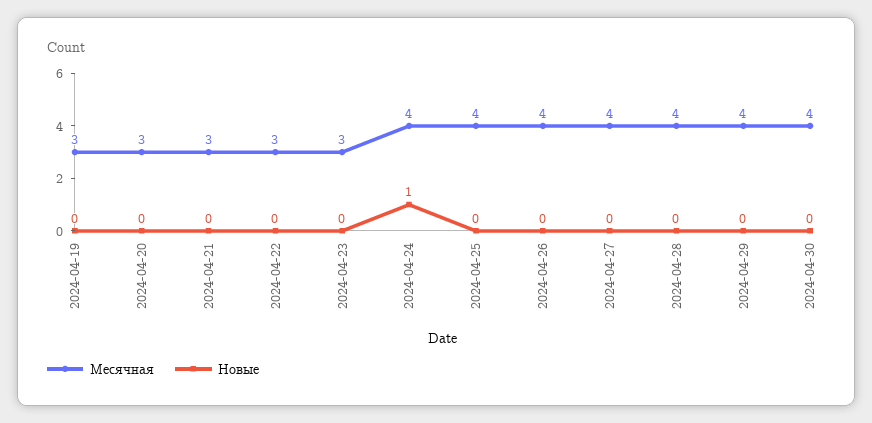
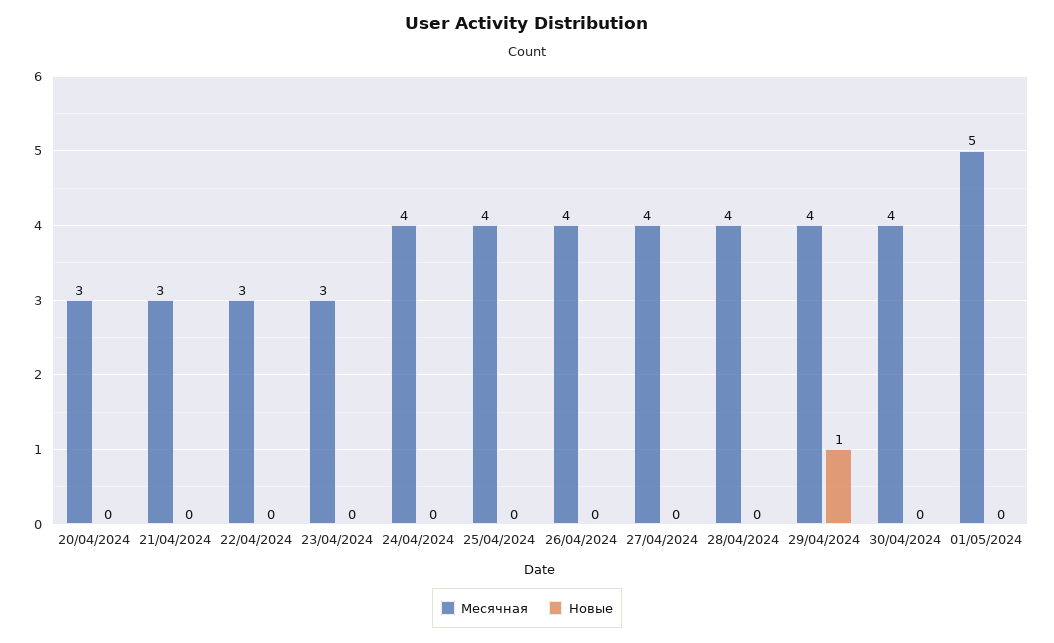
Месячная, 2024-04-19: 3 -> none
Новые, 2024-04-19: 0 -> none
Новые, 2024-04-24: 1 -> 0
Новые, 2024-04-29: 0 -> 1
Месячная, 01/05/2024: none -> 5
Новые, 01/05/2024: none -> 0

